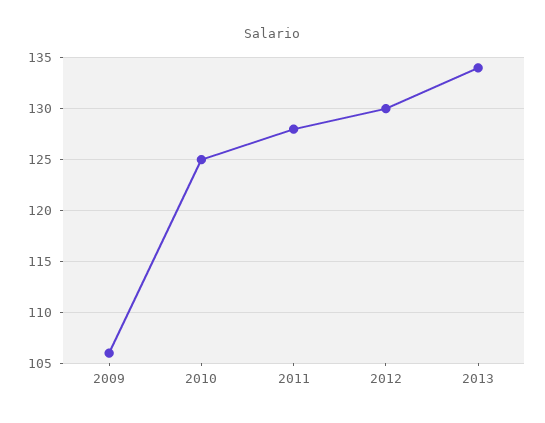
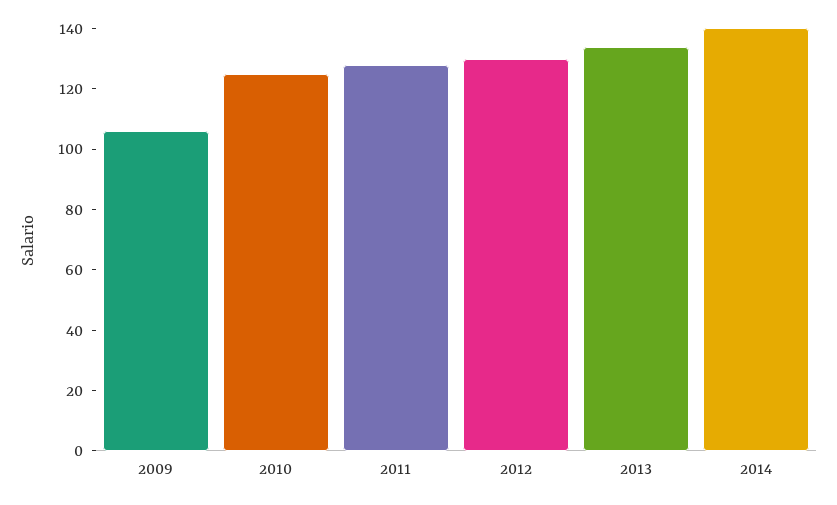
2014: none -> 140

